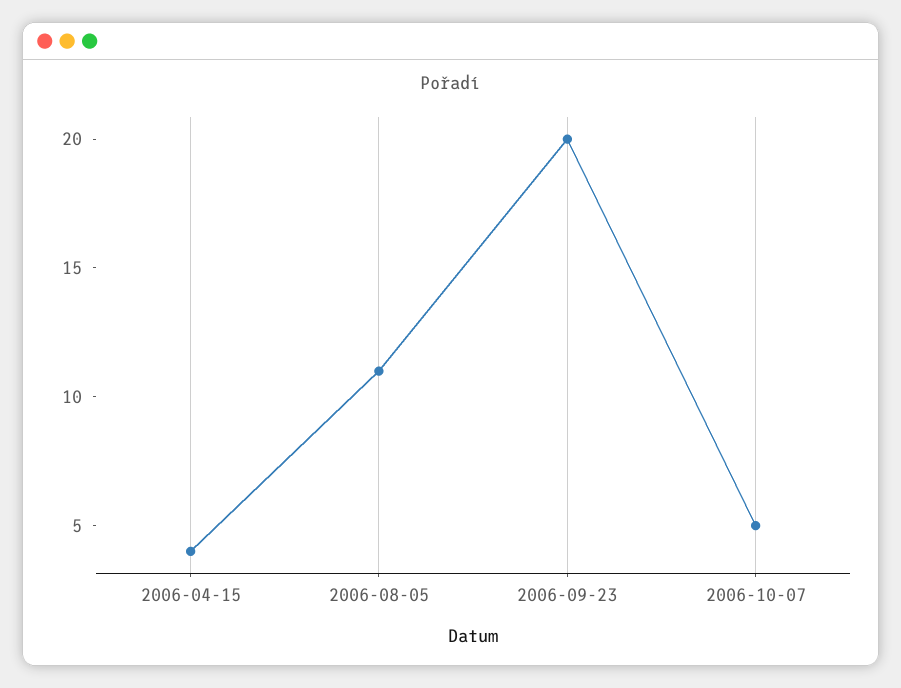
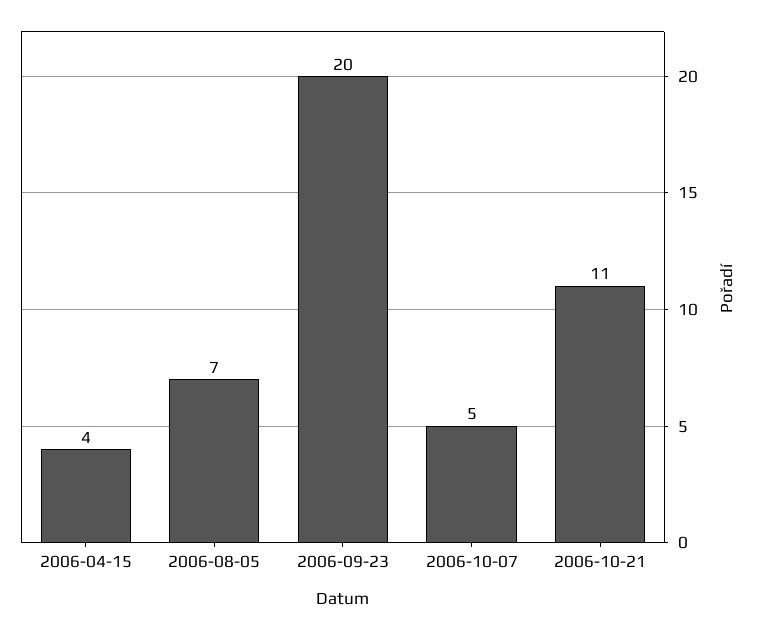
2006-08-05: 11 -> 7
2006-10-21: none -> 11

